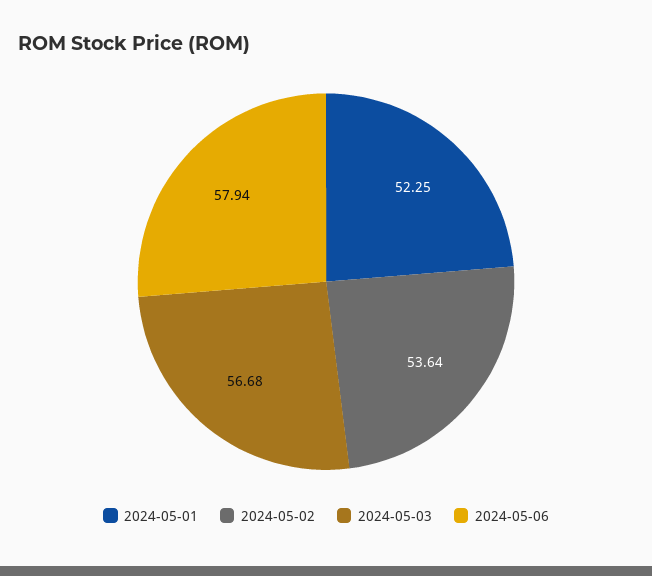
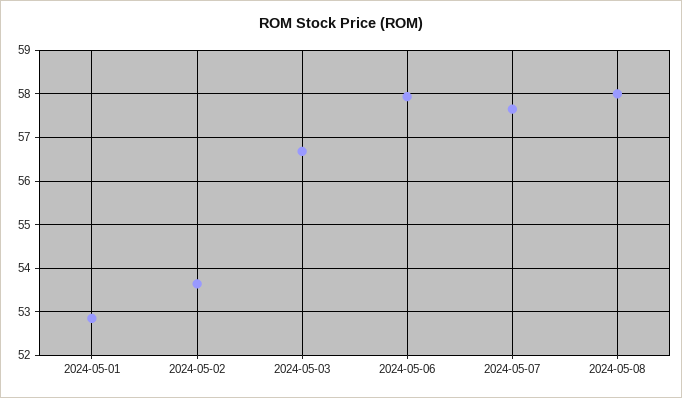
2024-05-01: 52.25 -> 52.8
2024-05-07: none -> 57.6
2024-05-08: none -> 58

